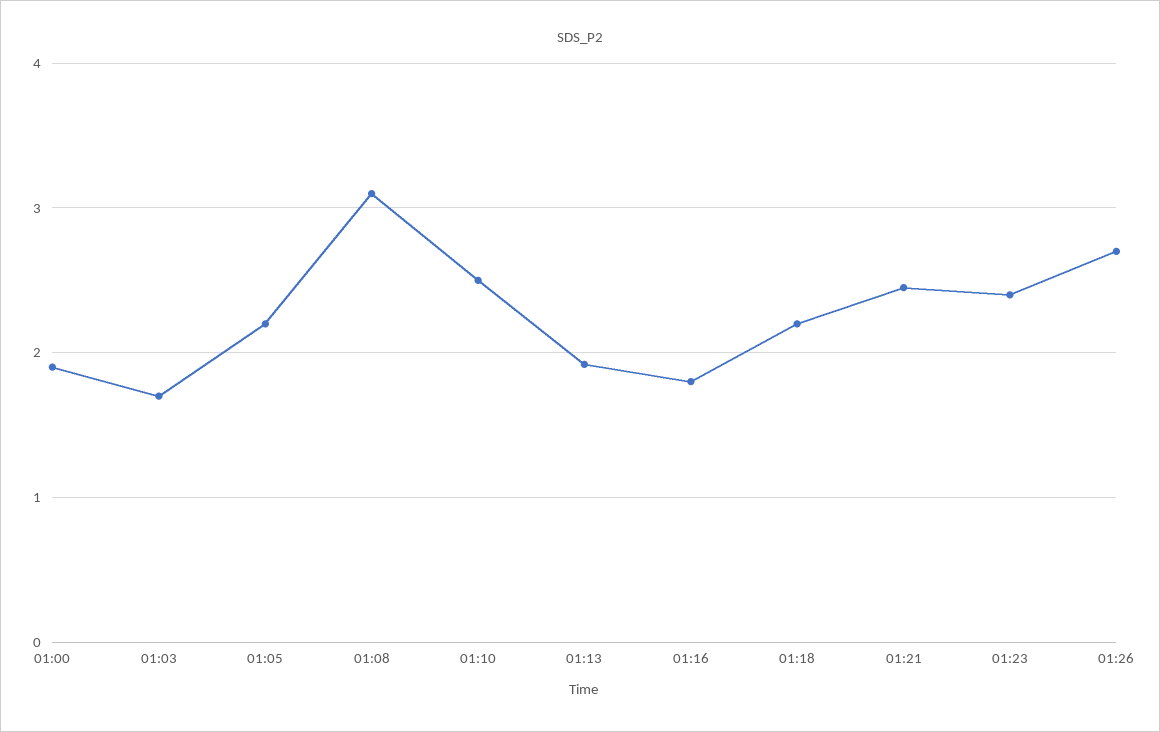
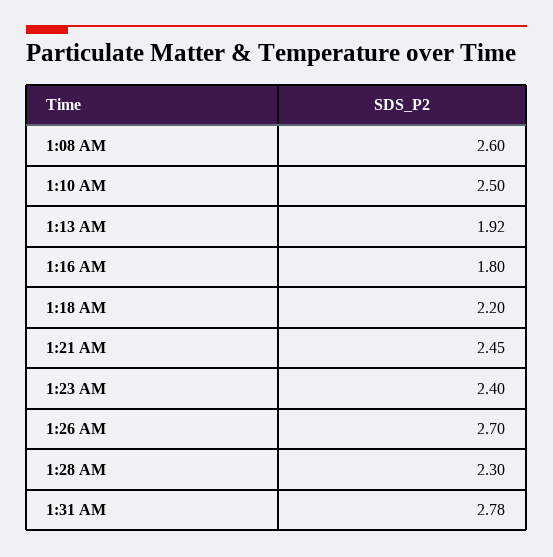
01:00: 1.9 -> none
01:03: 1.7 -> none
01:05: 2.2 -> none
01:08: 3.1 -> 2.6
1:28 AM: none -> 2.3
1:31 AM: none -> 2.78

